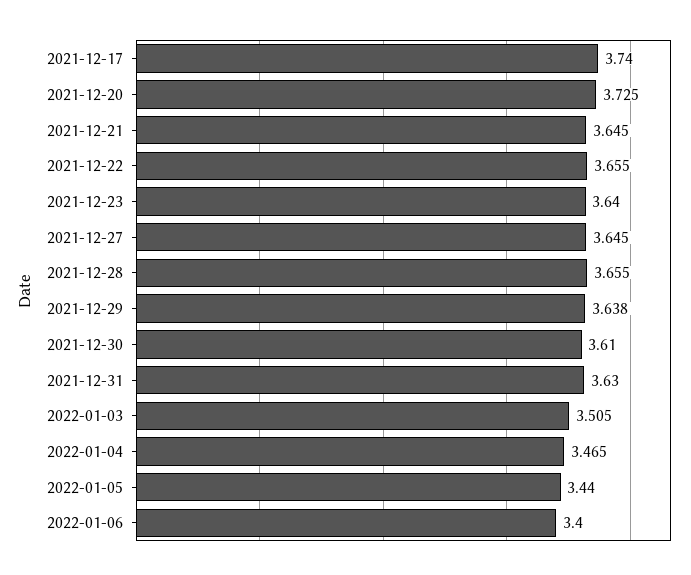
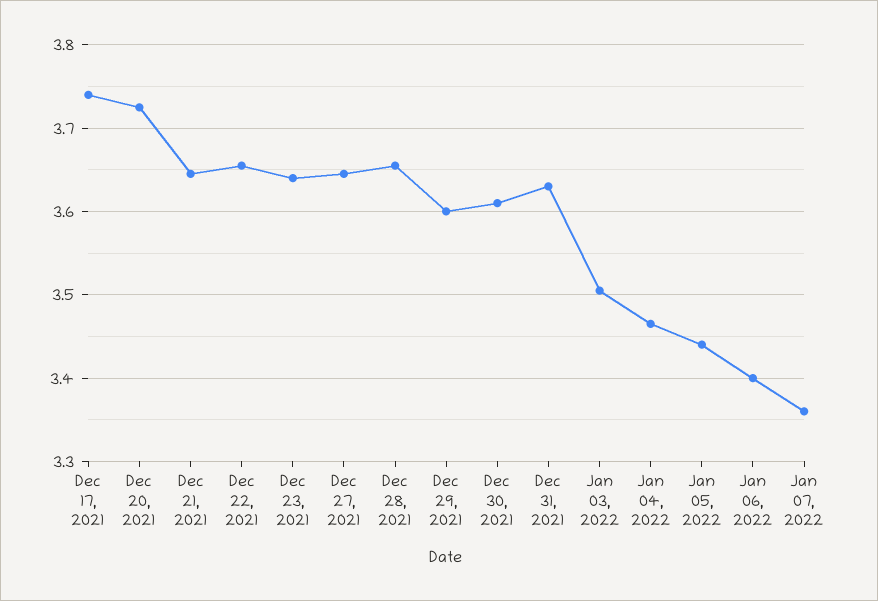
2021-12-29: 3.638 -> 3.6
Jan 07, 2022: none -> 3.36

